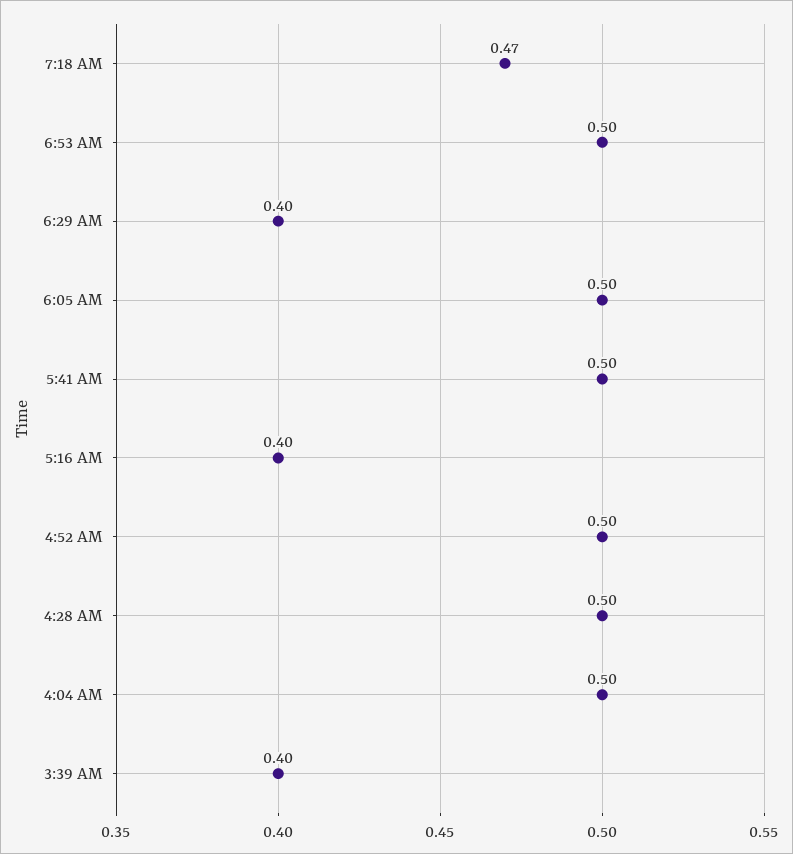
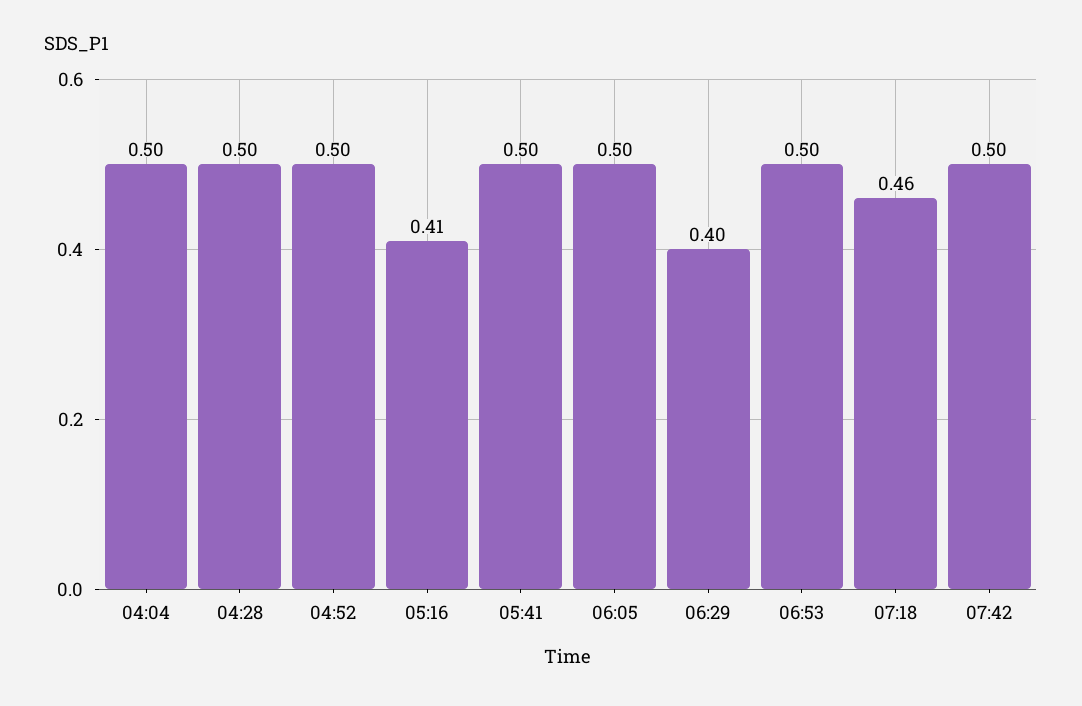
7:18 AM: 0.47 -> 0.46
5:16 AM: 0.4 -> 0.41
3:39 AM: 0.4 -> none
07:42: none -> 0.5

